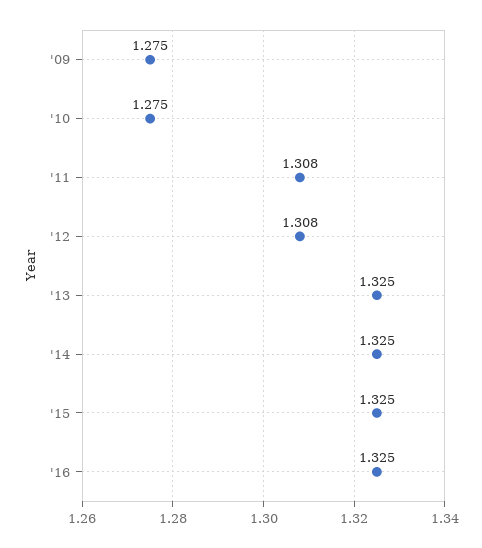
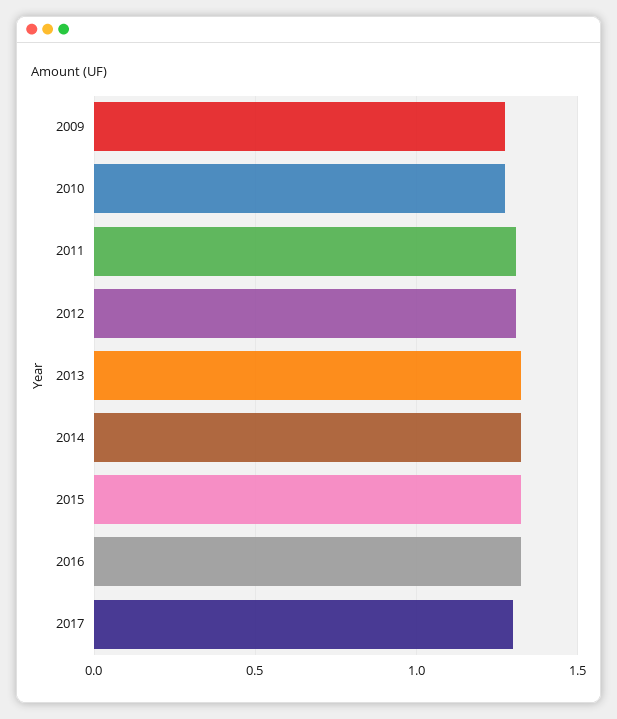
2017: none -> 1.3

